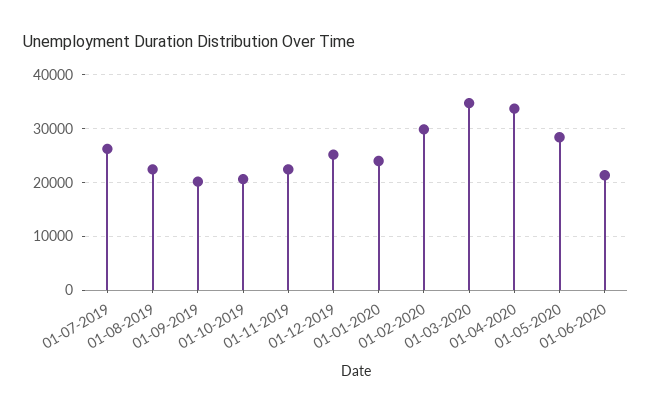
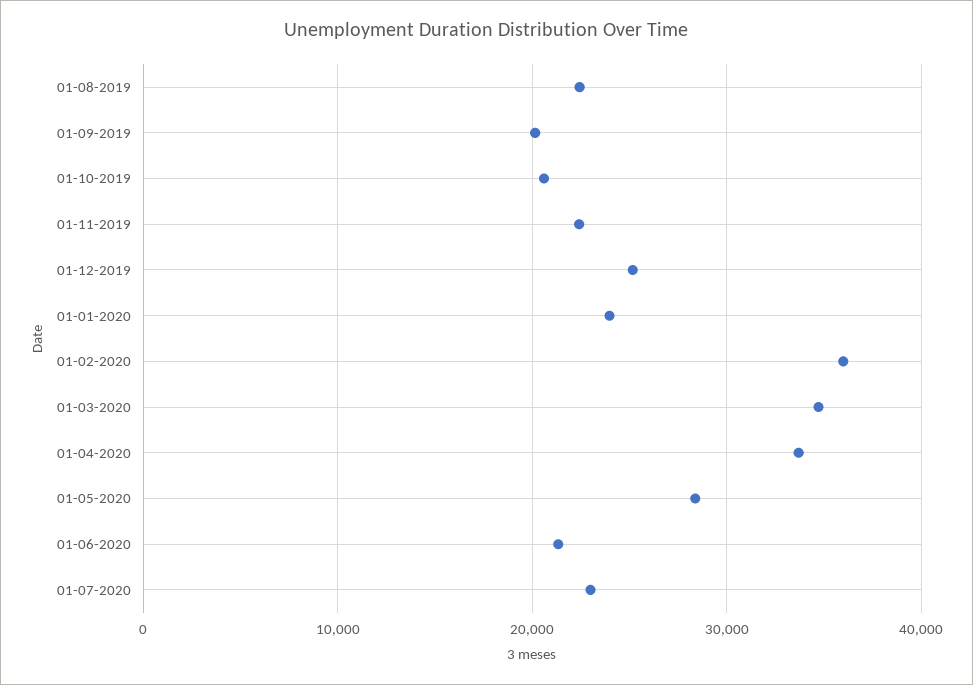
01-07-2019: 26000 -> none
01-02-2020: 30000 -> 36000
01-07-2020: none -> 23000

